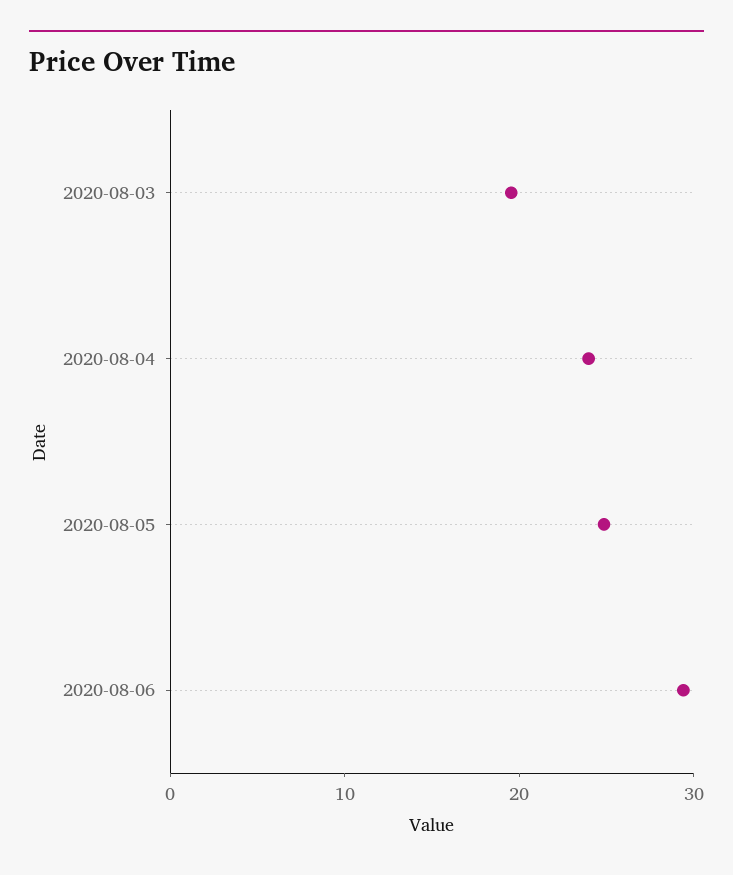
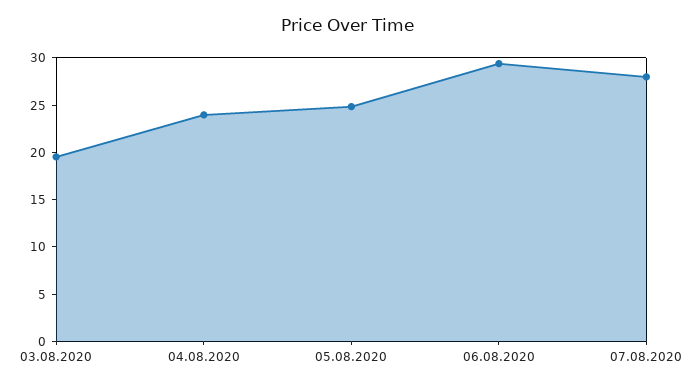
07.08.2020: none -> 28

